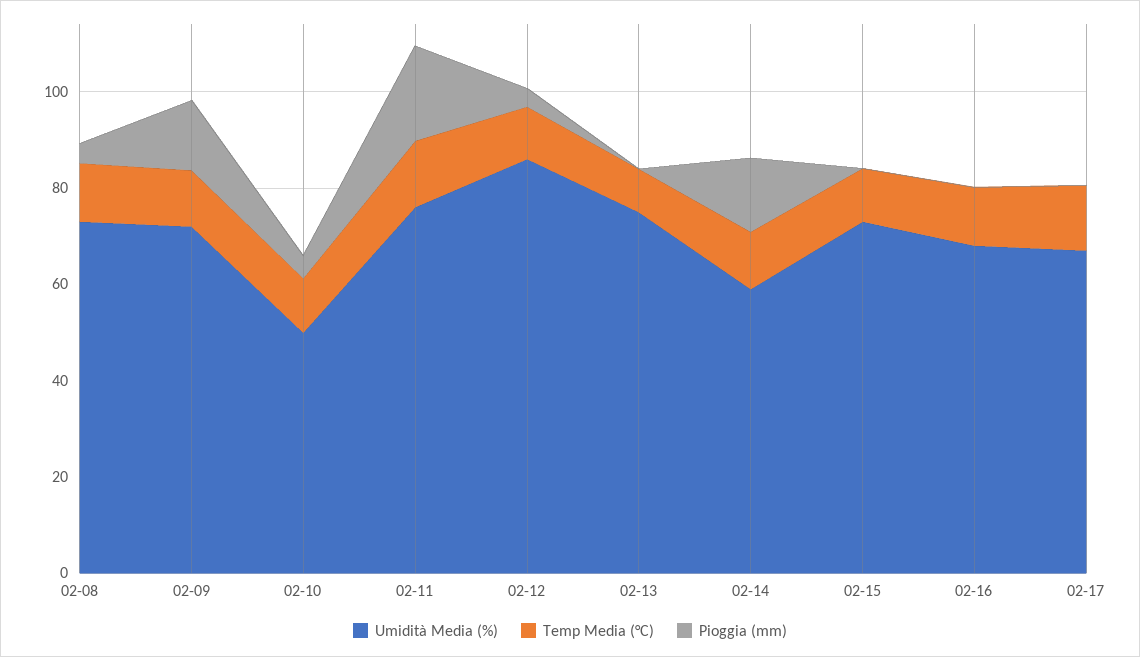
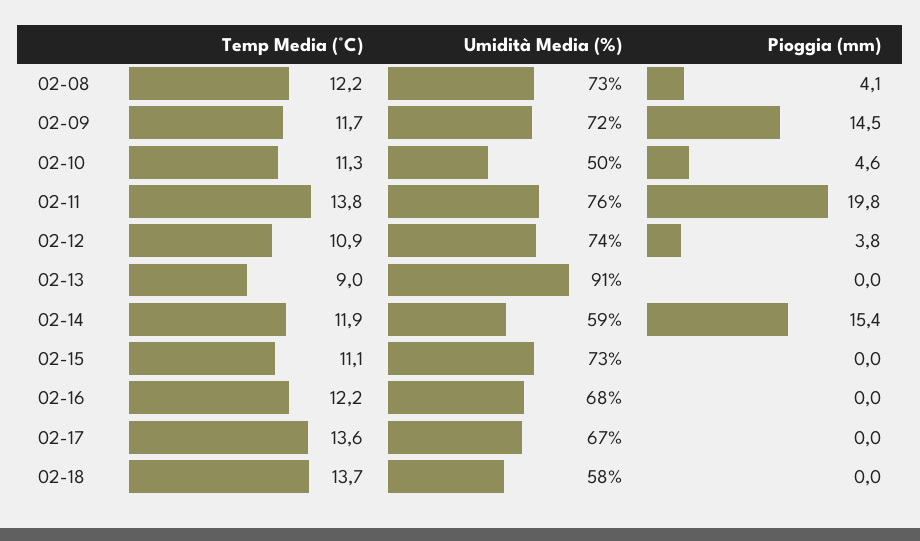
Umidità Media (%), 02-12: 85 -> 74
Umidità Media (%), 02-13: 75 -> 91
Temp Media (°C), 02-18: none -> 13.7
Umidità Media (%), 02-18: none -> 58
Pioggia (mm), 02-18: none -> 0

